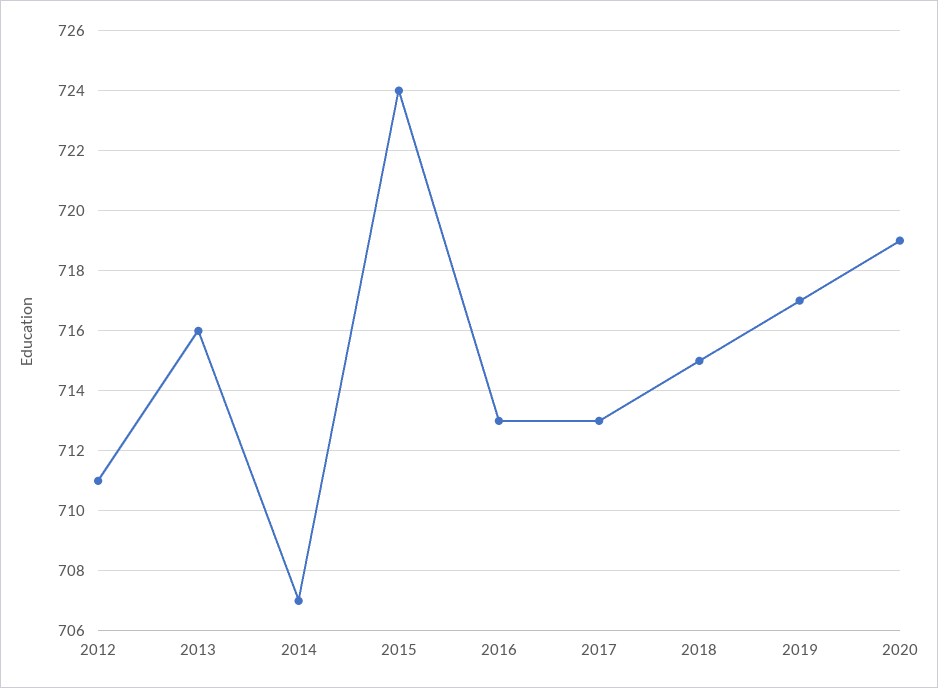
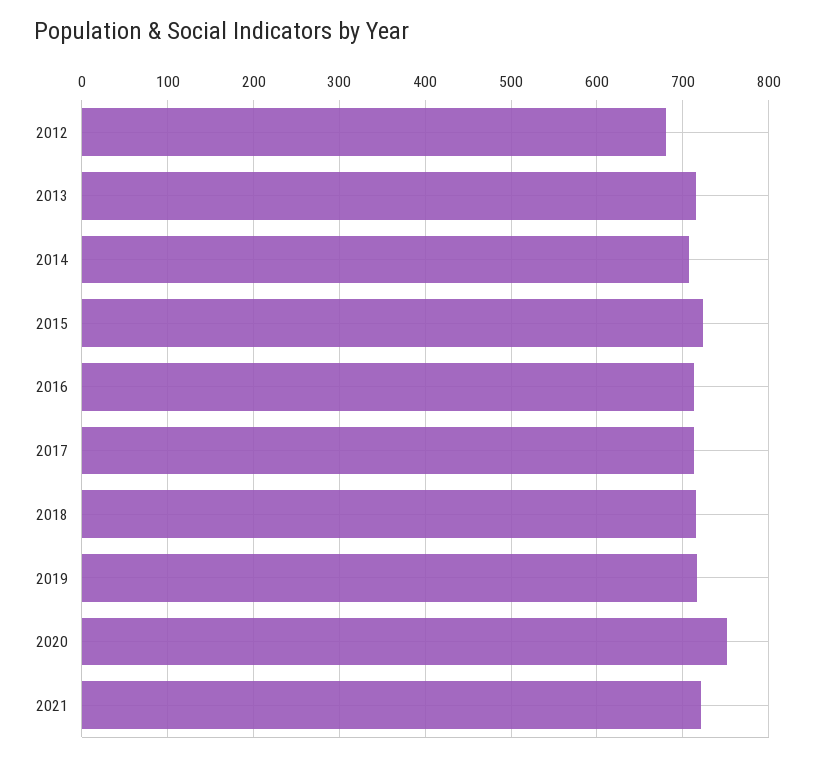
2012: 711 -> 680
2020: 719 -> 750
2021: none -> 720

